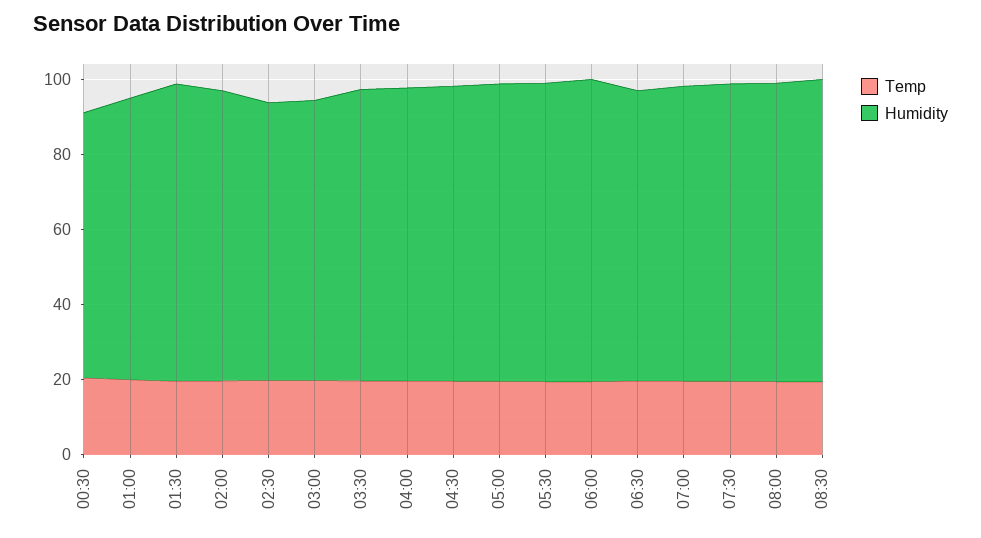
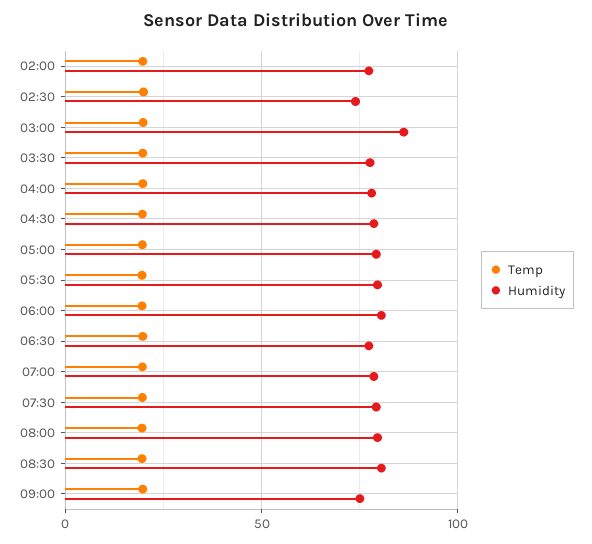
Temp, 00:30: 20 -> none
Humidity, 00:30: 70 -> none
Temp, 01:00: 20 -> none
Humidity, 01:00: 75 -> none
Temp, 01:30: 20 -> none
Humidity, 01:30: 80 -> none
Humidity, 03:00: 75 -> 85
Temp, 09:00: none -> 20
Humidity, 09:00: none -> 75

